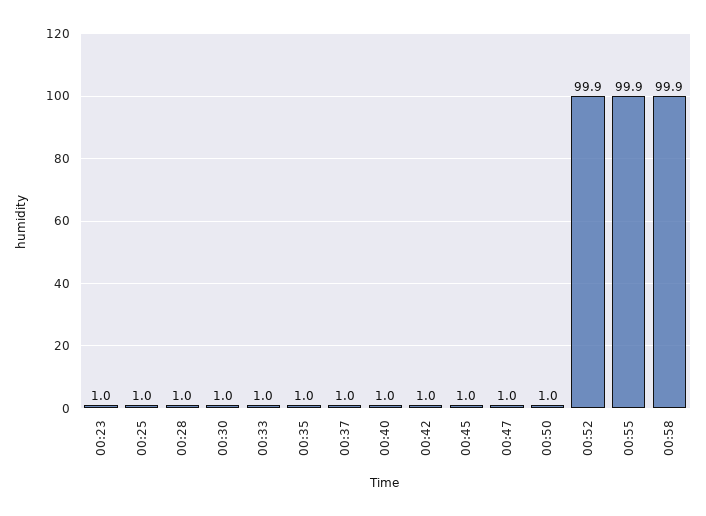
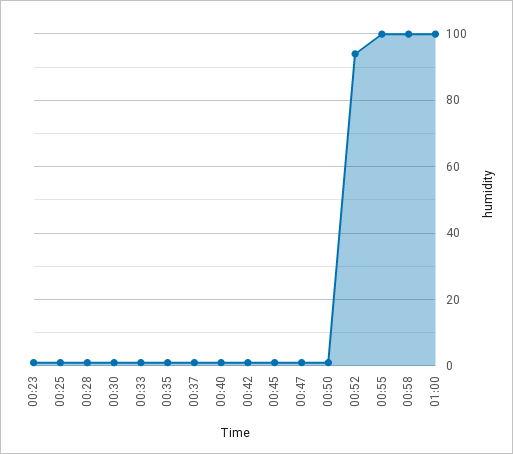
00:52: 99.9 -> 94
01:00: none -> 100

